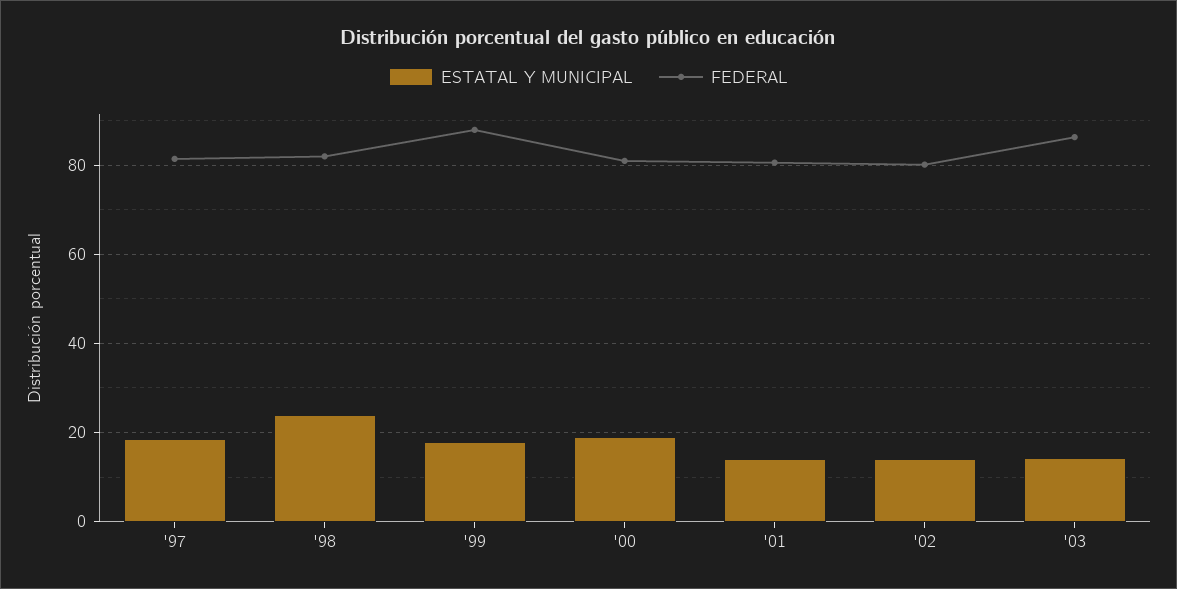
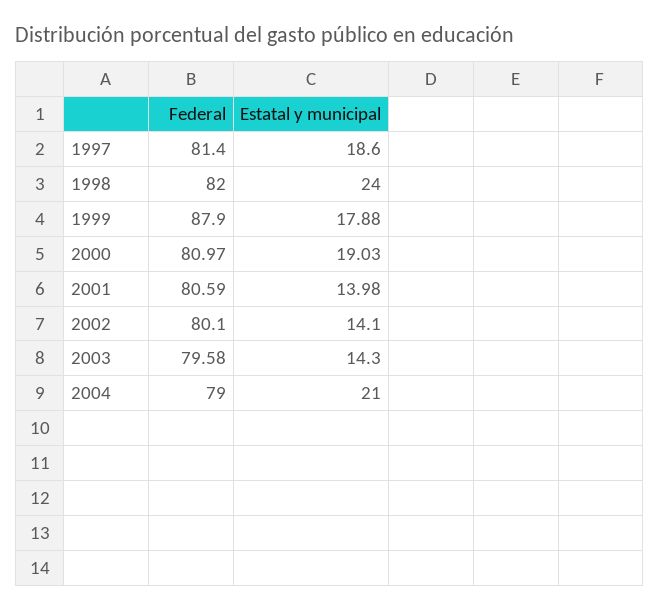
FEDERAL, '03: 86 -> 79.58
FEDERAL, 2004: none -> 79
ESTATAL Y MUNICIPAL, 2004: none -> 21

